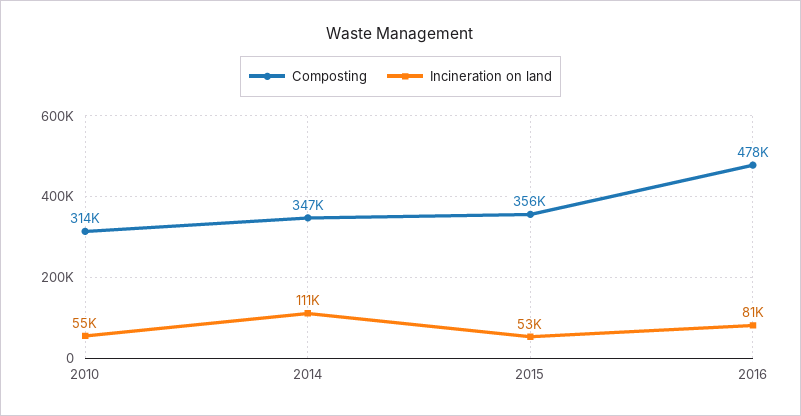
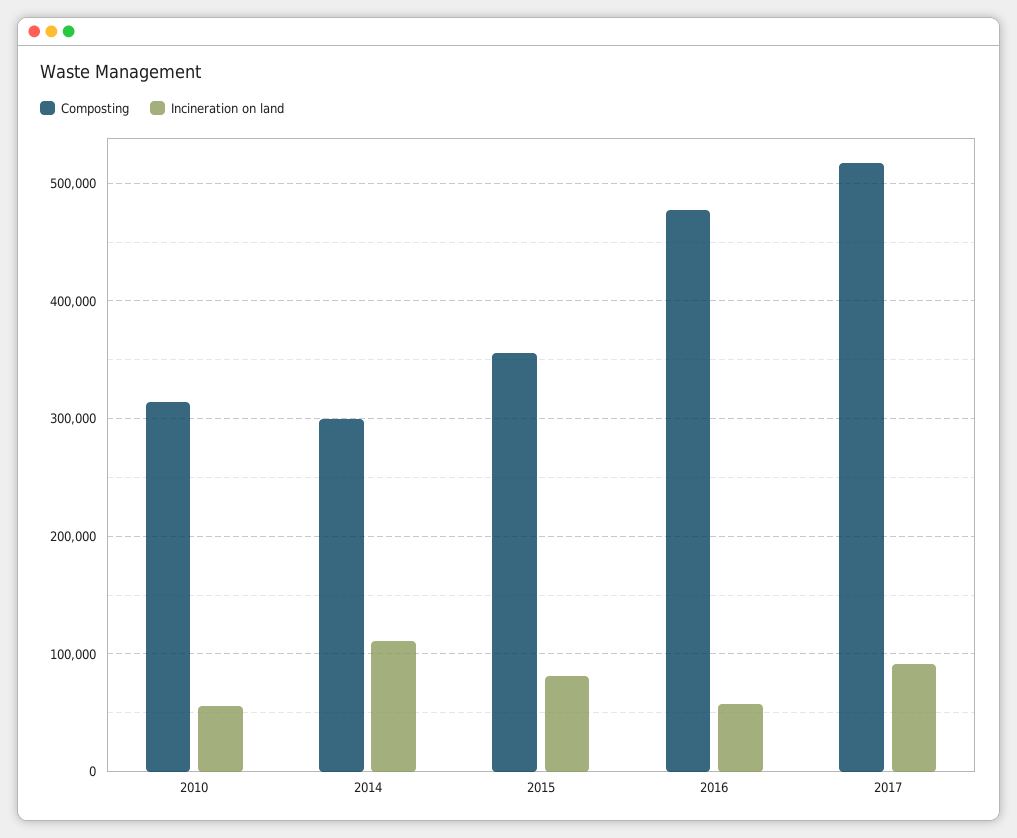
Composting, 2014: 347000 -> 300000
Incineration on land, 2015: 53000 -> 80000
Incineration on land, 2016: 81000 -> 60000
Composting, 2017: none -> 520000
Incineration on land, 2017: none -> 90000

